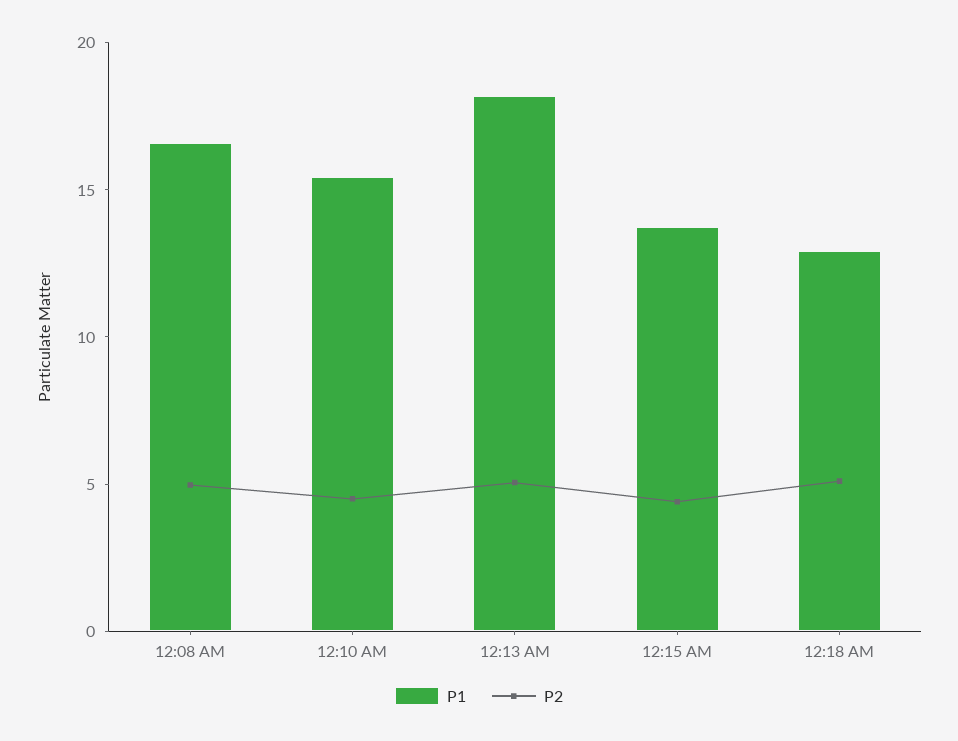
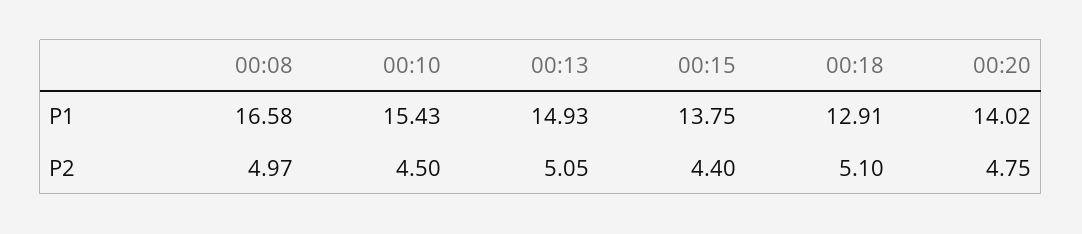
P1, 12:13 AM: 18 -> 14.93
P1, 00:20: none -> 14.02
P2, 00:20: none -> 4.75

